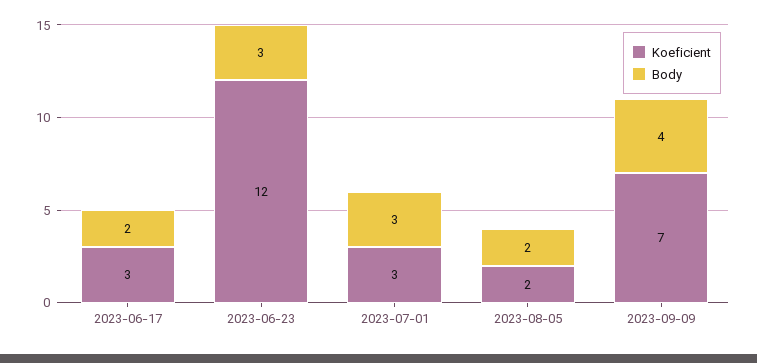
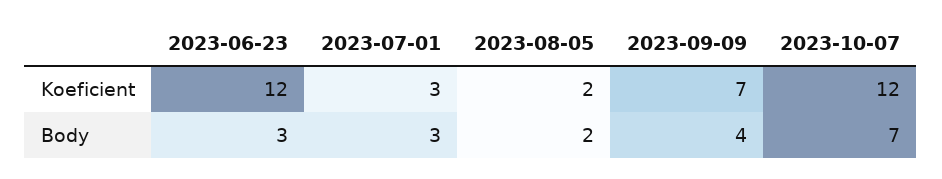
Koeficient, 2023-06-17: 3 -> none
Body, 2023-06-17: 2 -> none
Koeficient, 2023-10-07: none -> 12
Body, 2023-10-07: none -> 7

